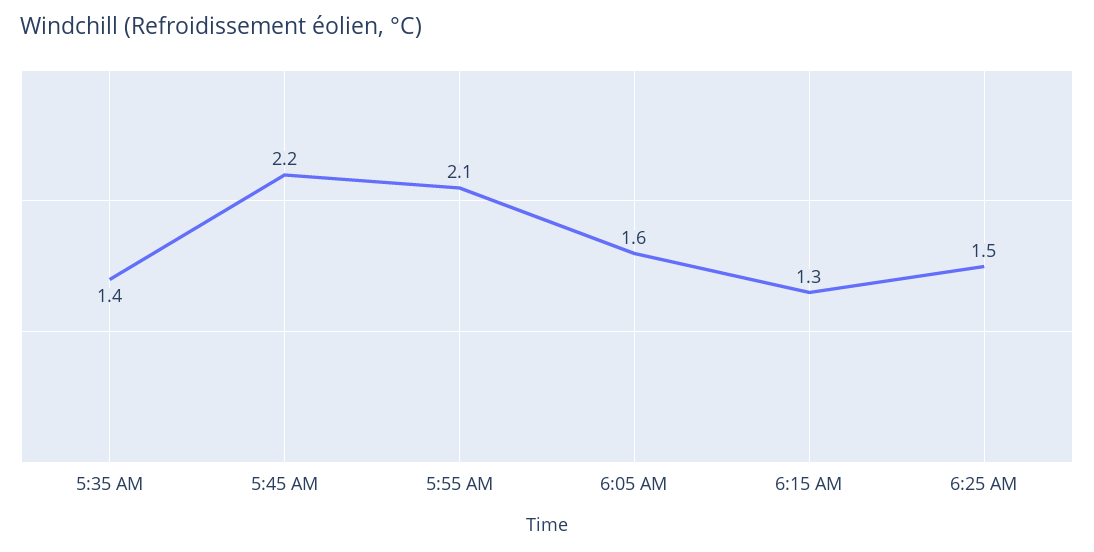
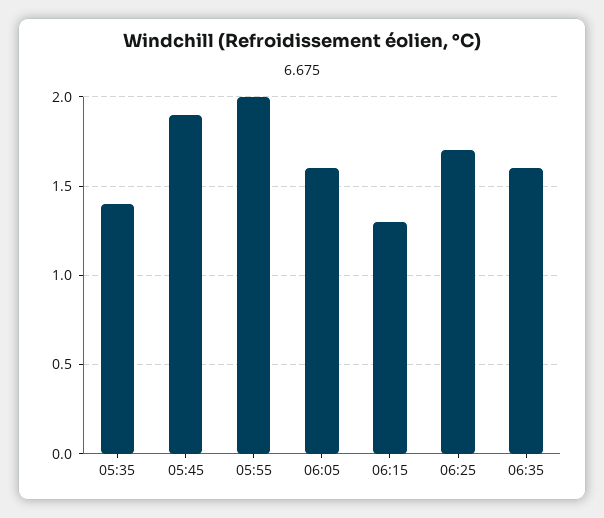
5:45 AM: 2.2 -> 1.9
5:55 AM: 2.1 -> 2
6:25 AM: 1.5 -> 1.7
06:35: none -> 1.6

